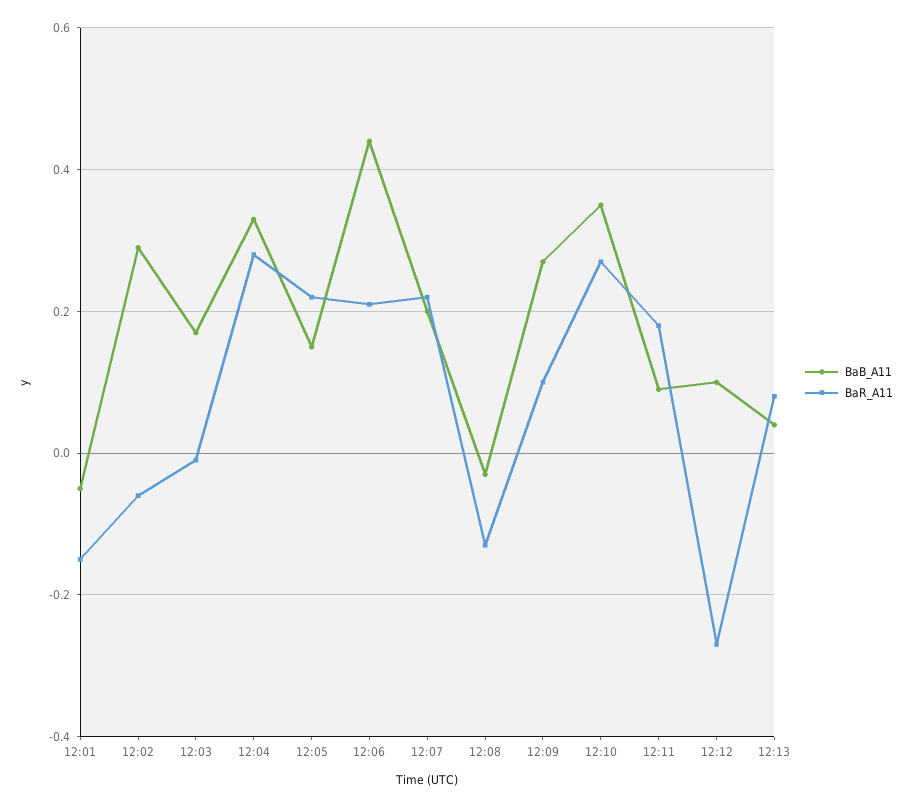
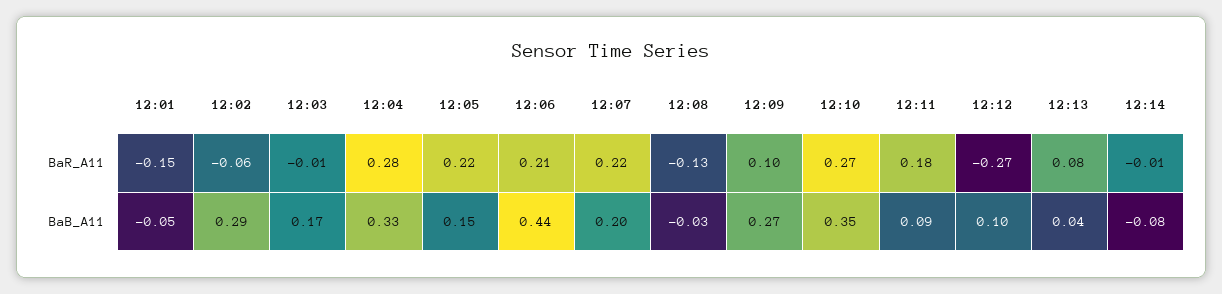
BaR_A11, 12:14: none -> -0.01
BaB_A11, 12:14: none -> -0.08

